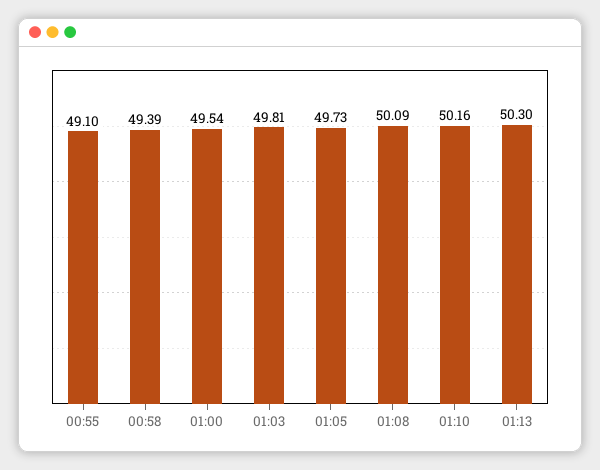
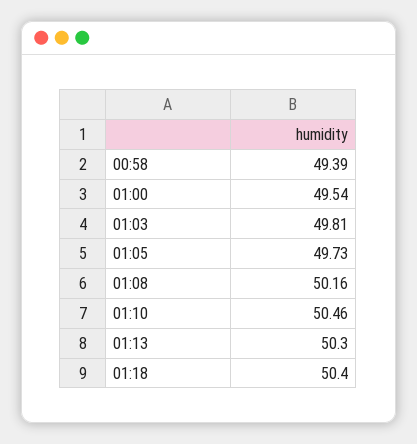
00:55: 49.1 -> none
01:08: 50.09 -> 50.16
01:10: 50.16 -> 50.46
01:18: none -> 50.4

